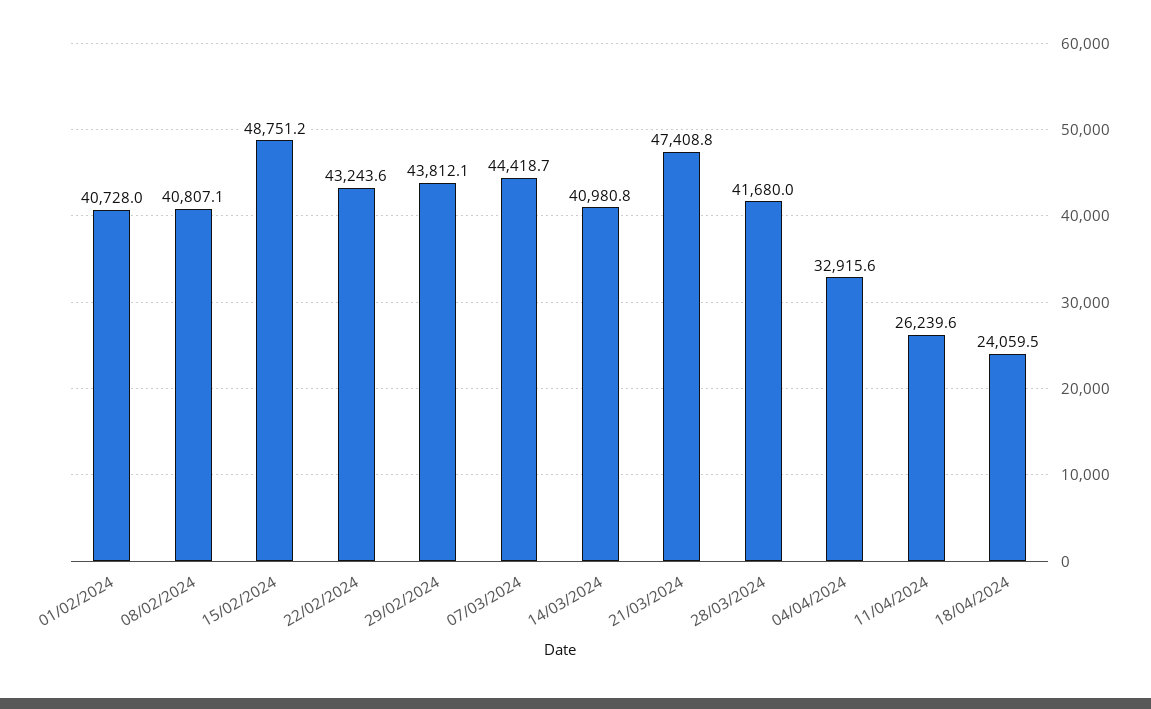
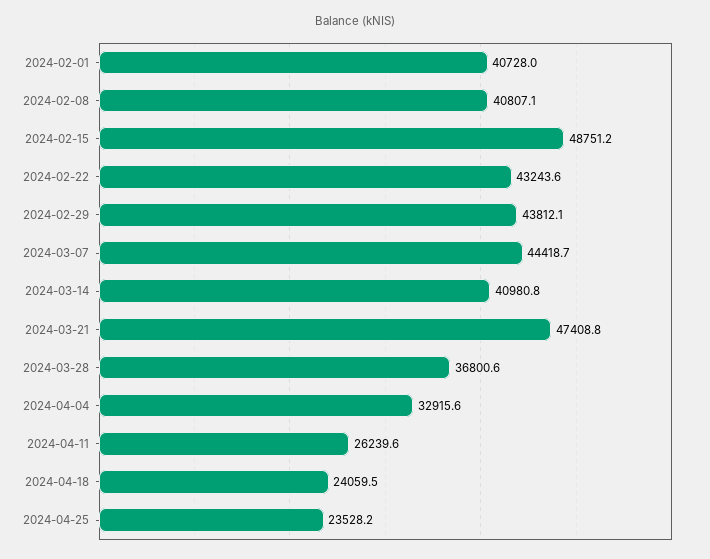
28/03/2024: 41680 -> 36800.6
2024-04-25: none -> 23528.2

